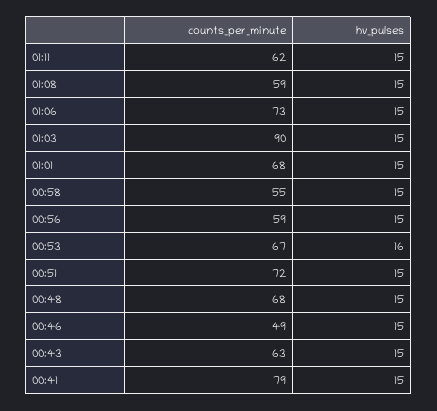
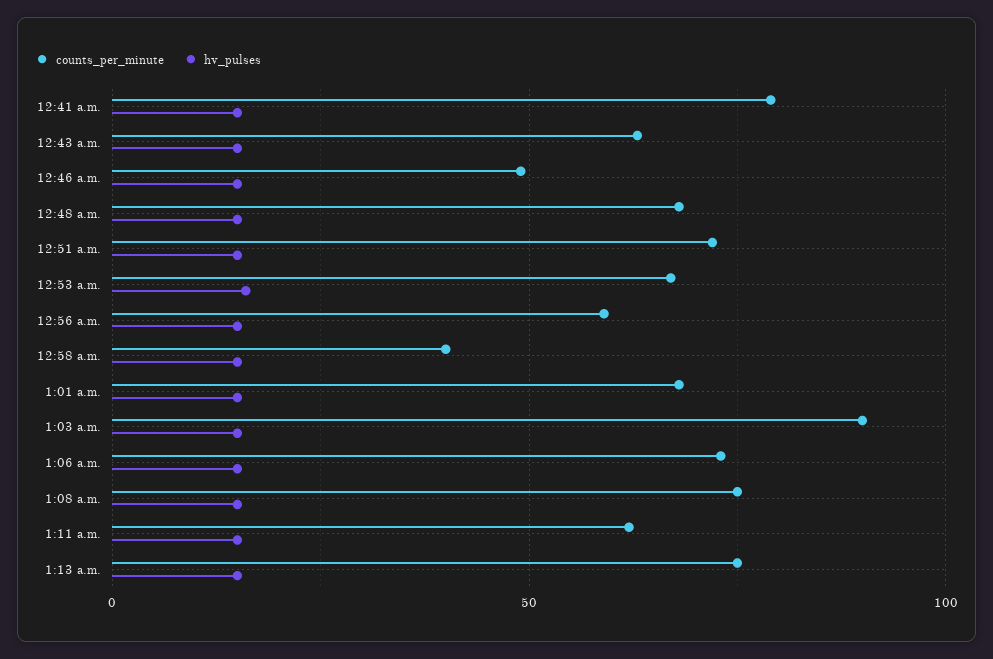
counts_per_minute, 01:08: 59 -> 75
counts_per_minute, 00:58: 55 -> 40
counts_per_minute, 1:13 a.m.: none -> 75
hv_pulses, 1:13 a.m.: none -> 15

